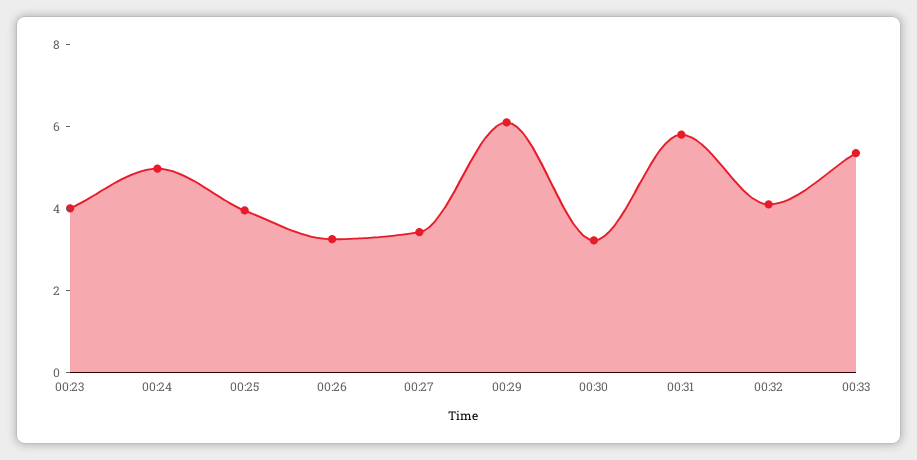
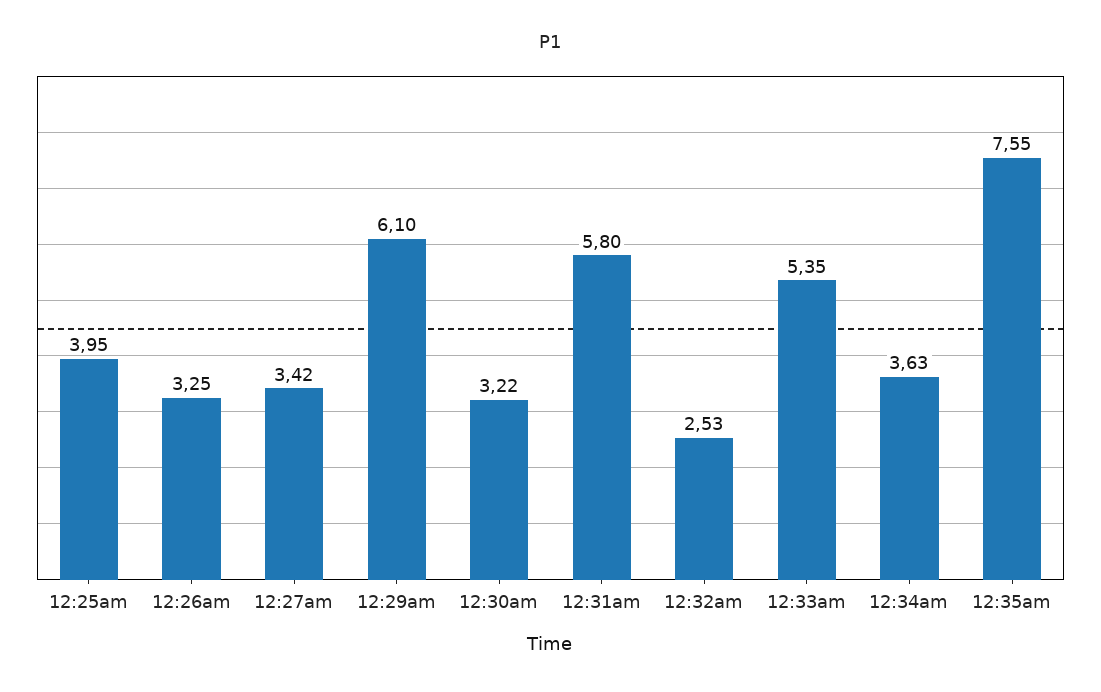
00:23: 4 -> none
00:24: 5 -> none
00:32: 4 -> 2.53
12:34am: none -> 3.63
12:35am: none -> 7.55

